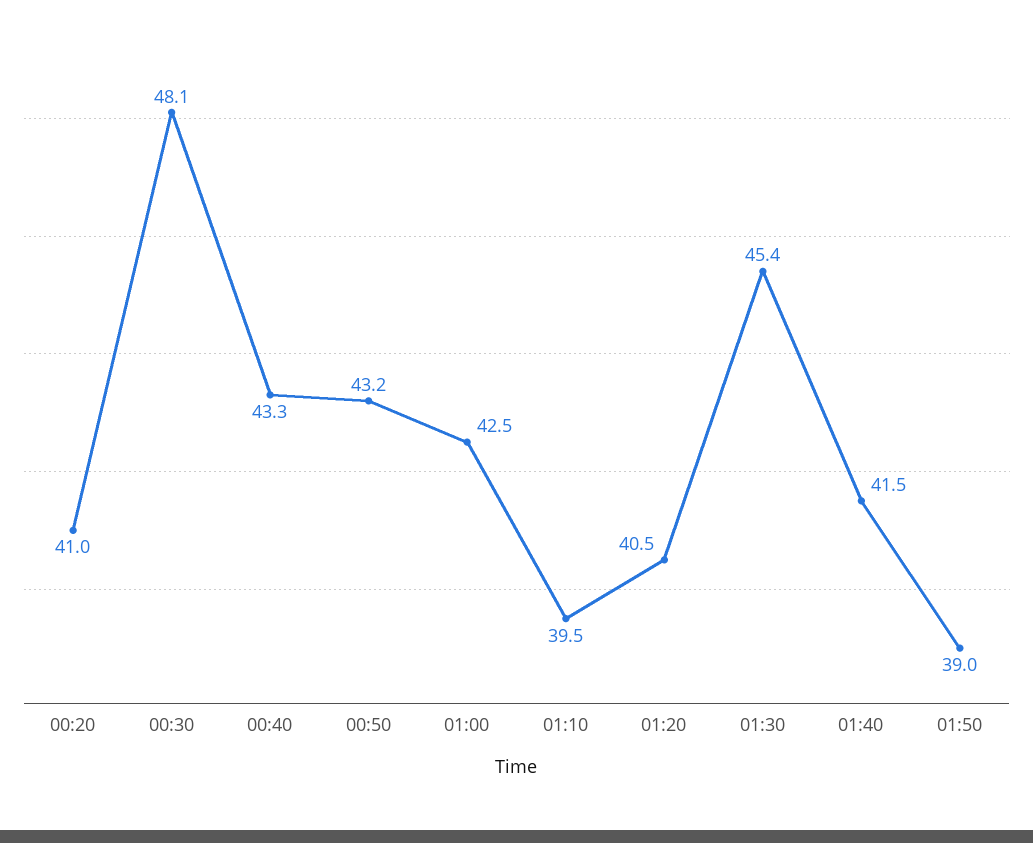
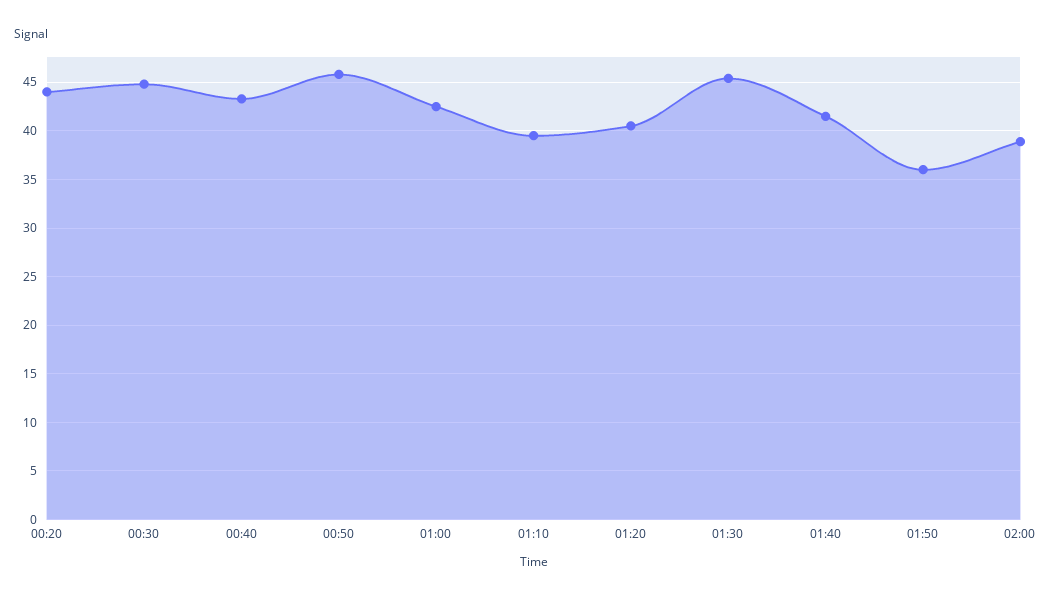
00:20: 41 -> 44
00:30: 48.1 -> 45
00:50: 43.2 -> 46
01:50: 39 -> 36
02:00: none -> 39

